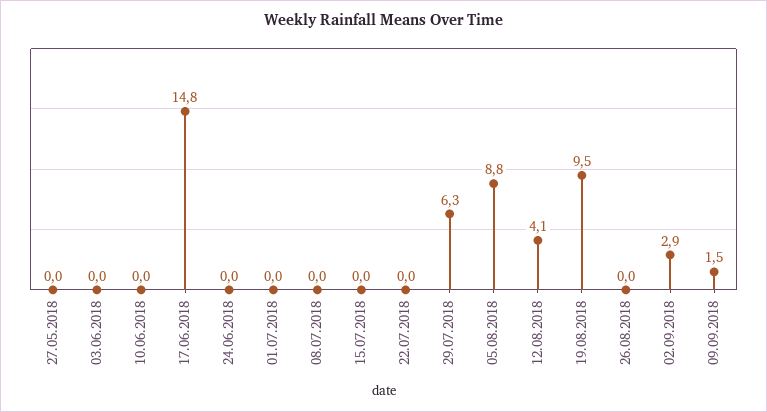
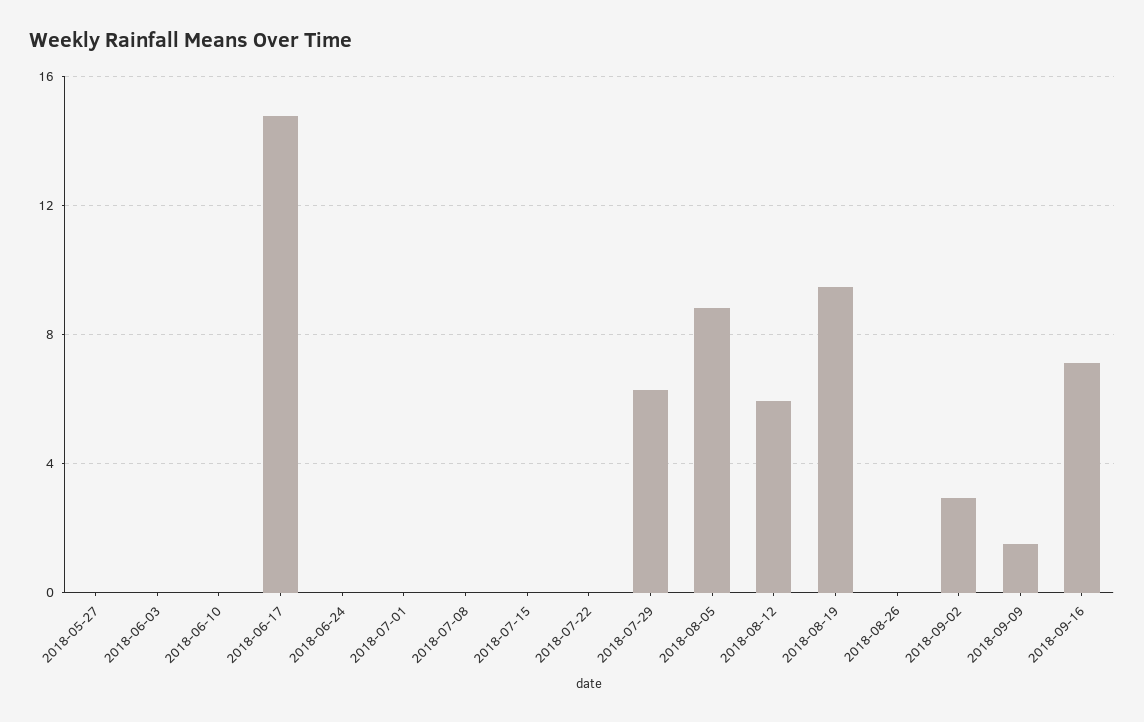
12.08.2018: 4.1 -> 6
2018-09-16: none -> 7

